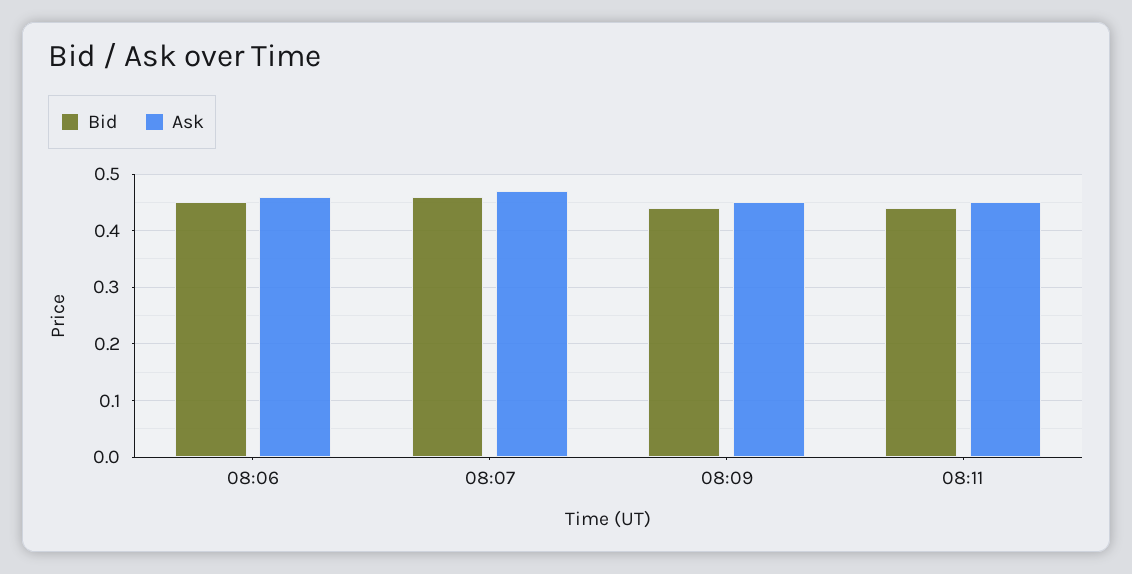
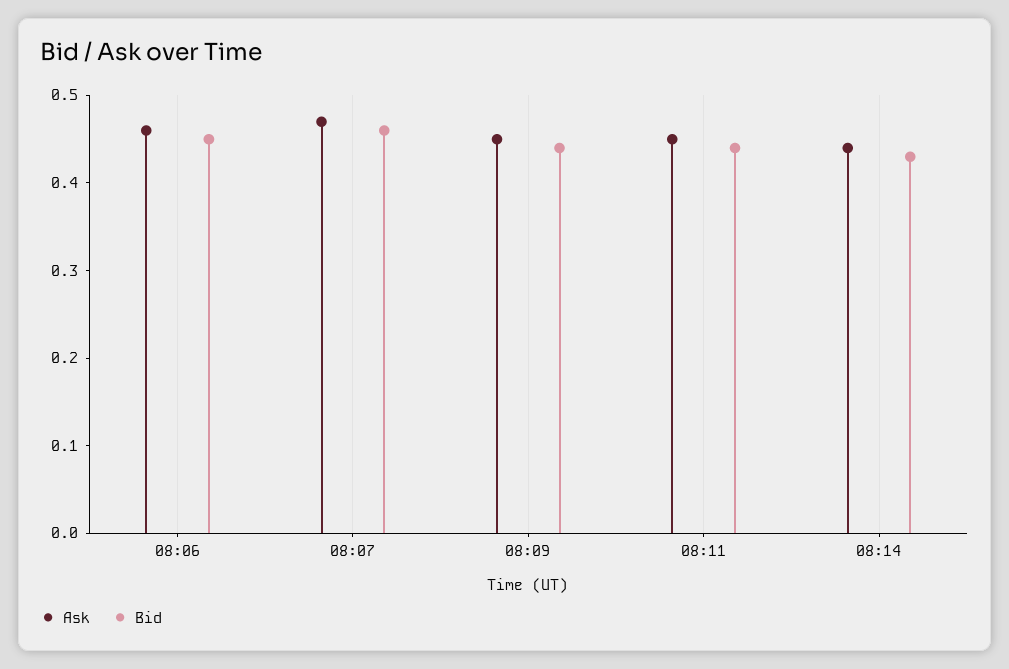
Ask, 08:14: none -> 0.44
Bid, 08:14: none -> 0.43

